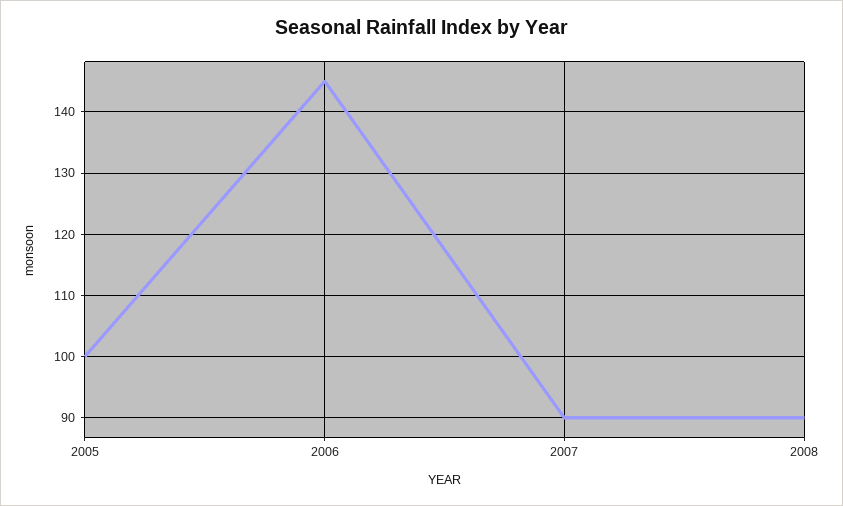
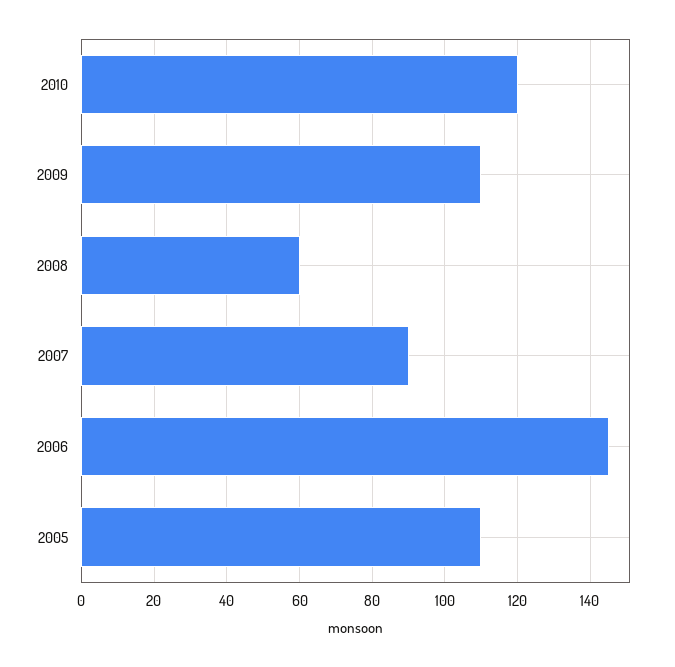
2005: 100 -> 110
2008: 90 -> 60
2010: none -> 120
2009: none -> 110

